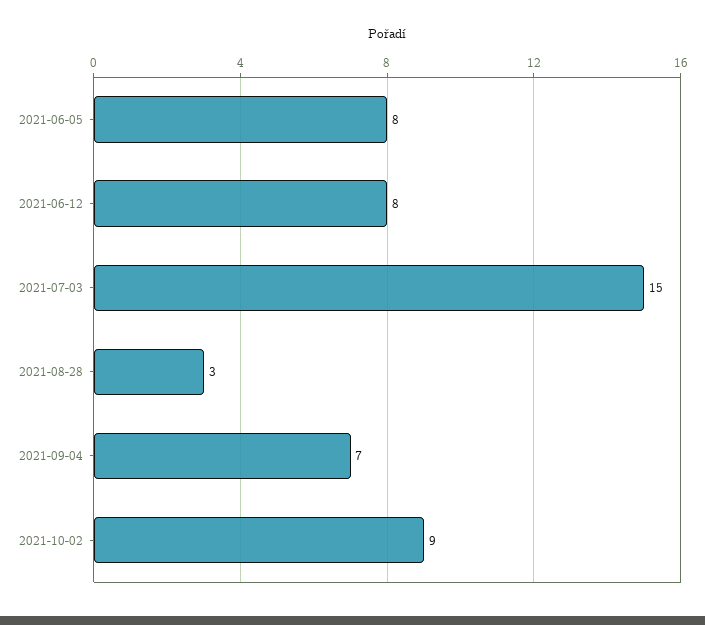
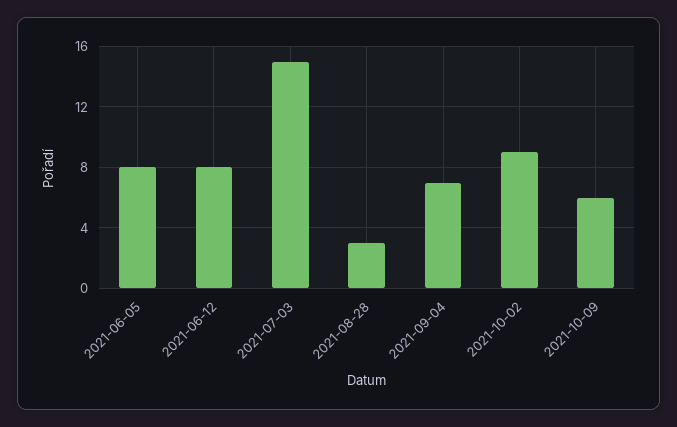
2021-10-09: none -> 6

